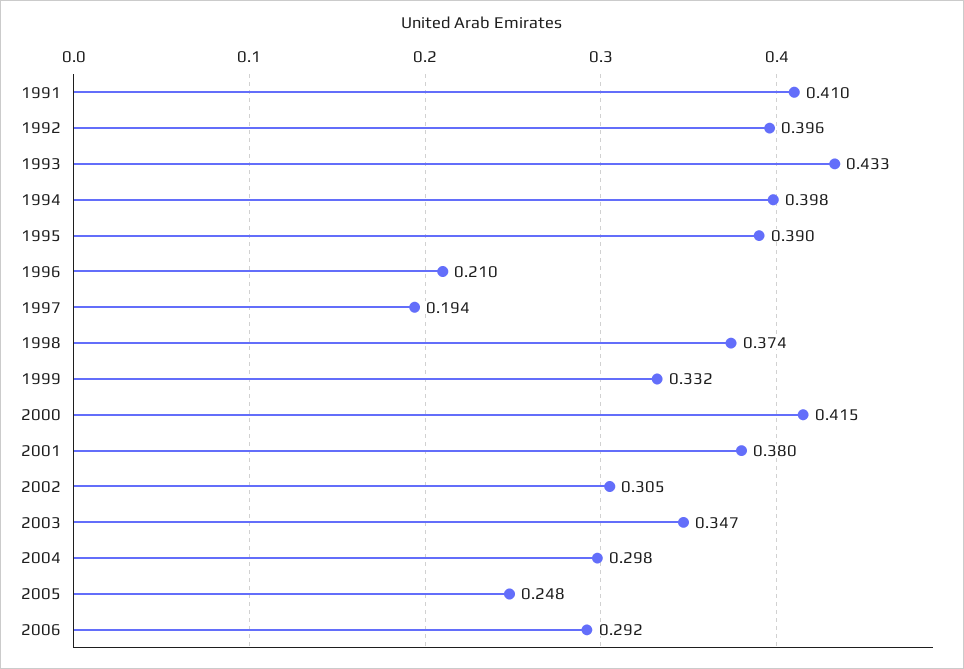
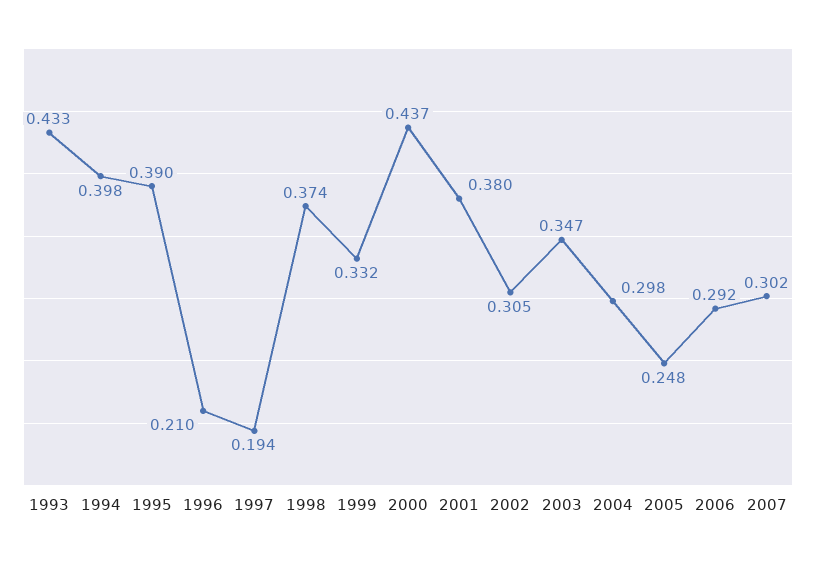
1991: 0.41 -> none
1992: 0.396 -> none
2000: 0.415 -> 0.437
2007: none -> 0.302

